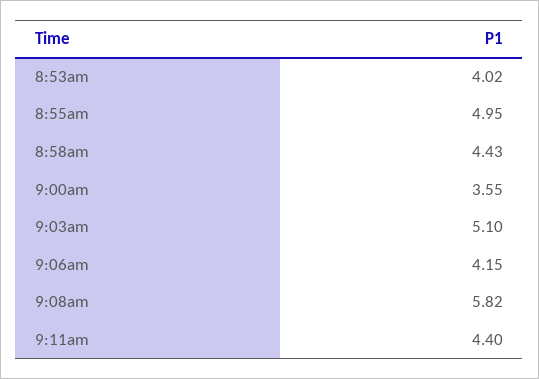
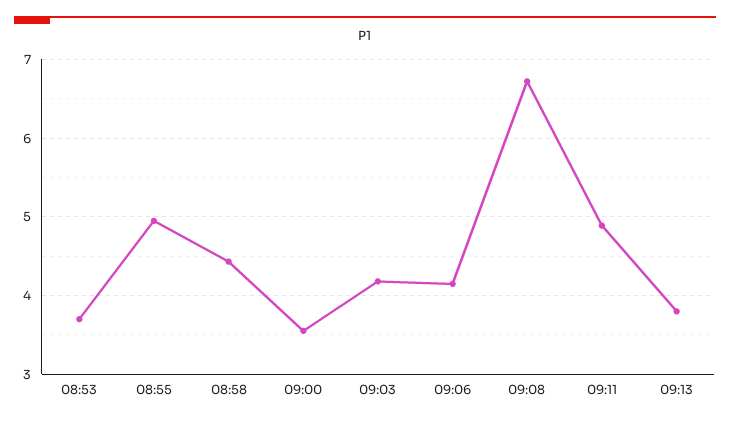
8:53am: 4.02 -> 3.7
9:03am: 5.1 -> 4.2
9:08am: 5.82 -> 6.7
9:11am: 4.4 -> 4.9
09:13: none -> 3.8

